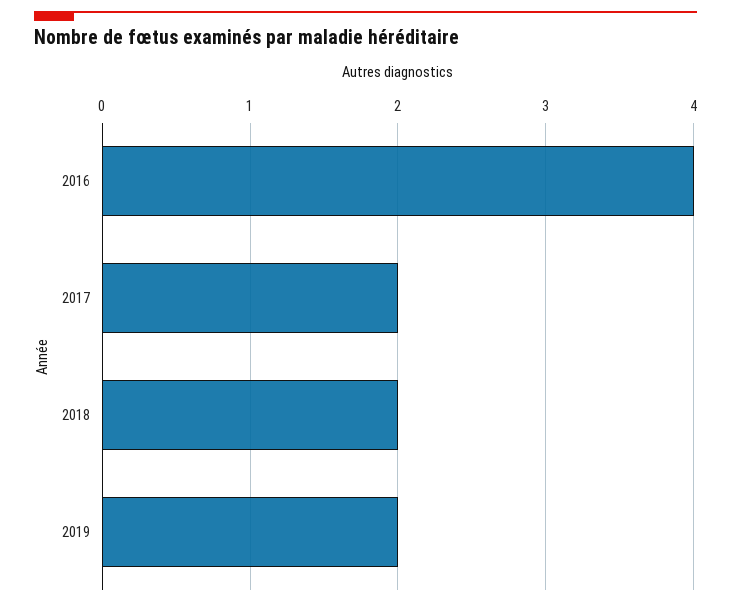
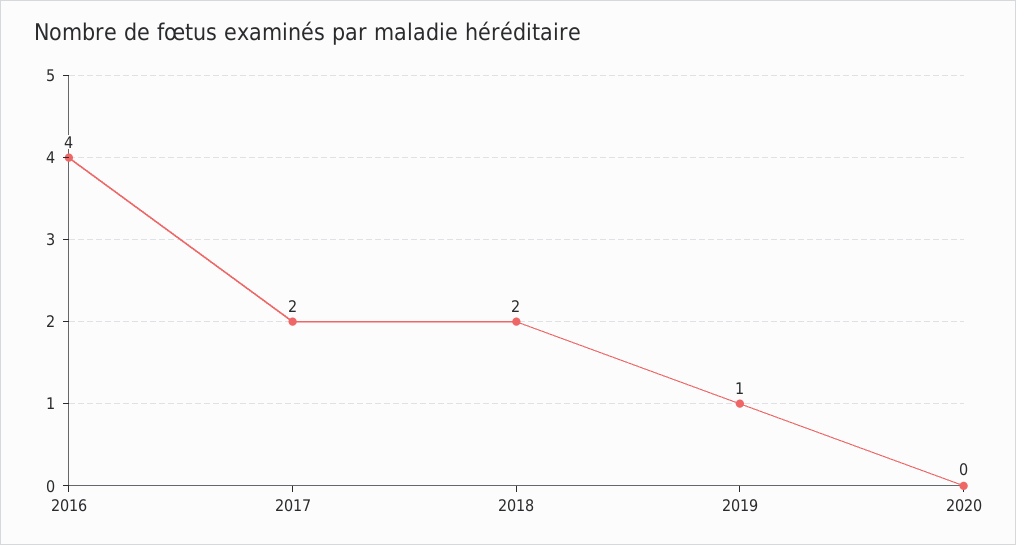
2019: 2 -> 1
2020: none -> 0

